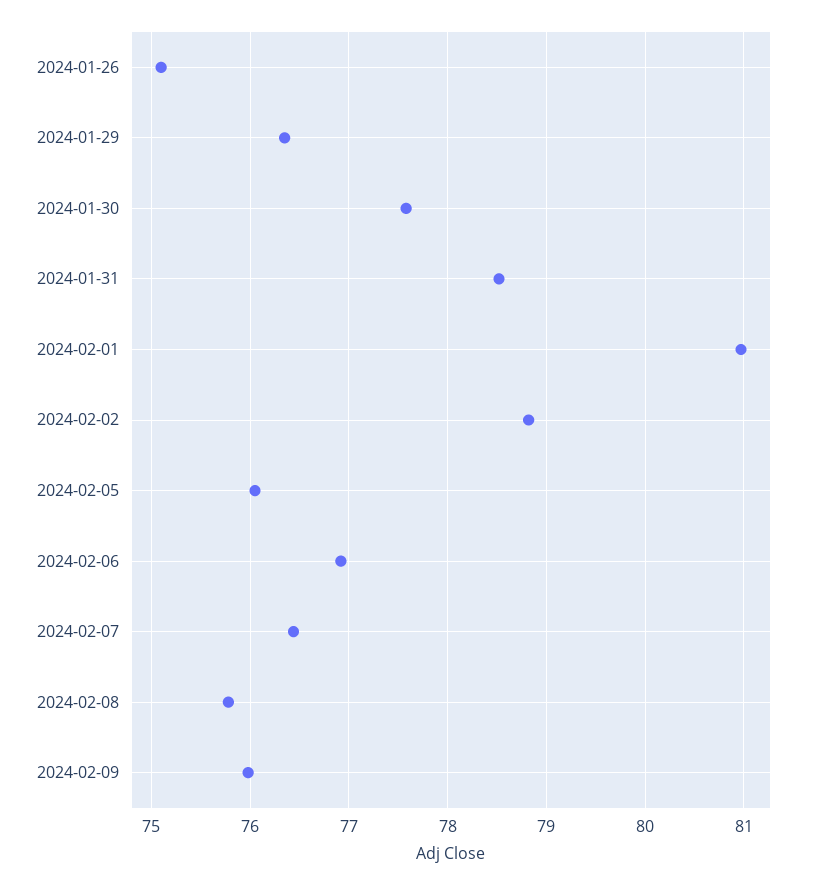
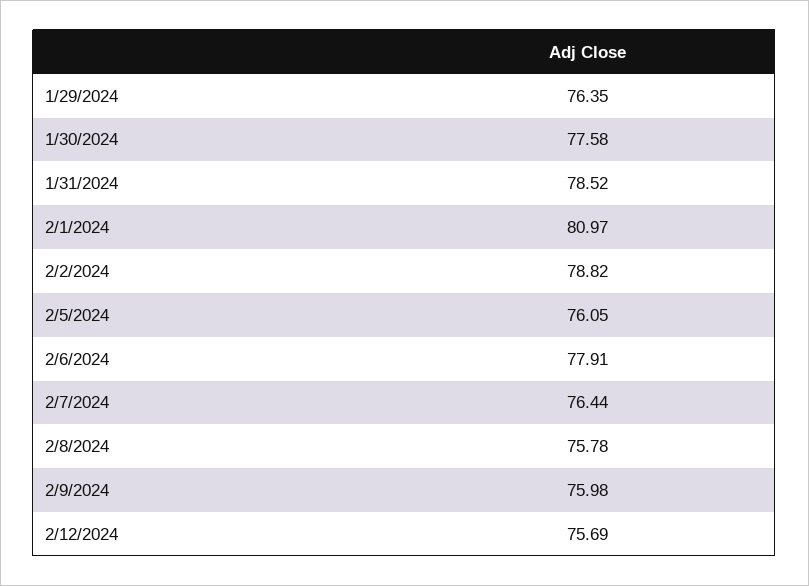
2024-01-26: 75.1 -> none
2024-02-06: 76.9 -> 77.91
2/12/2024: none -> 75.69

